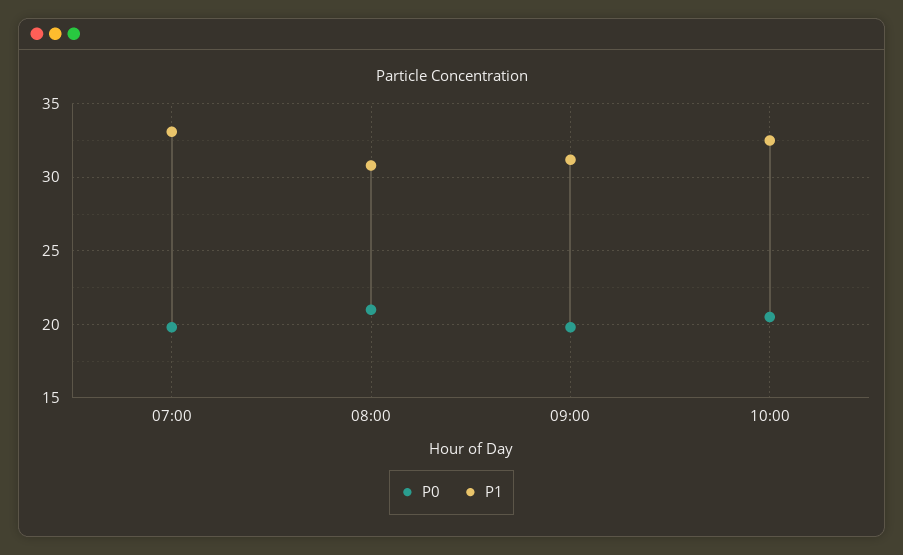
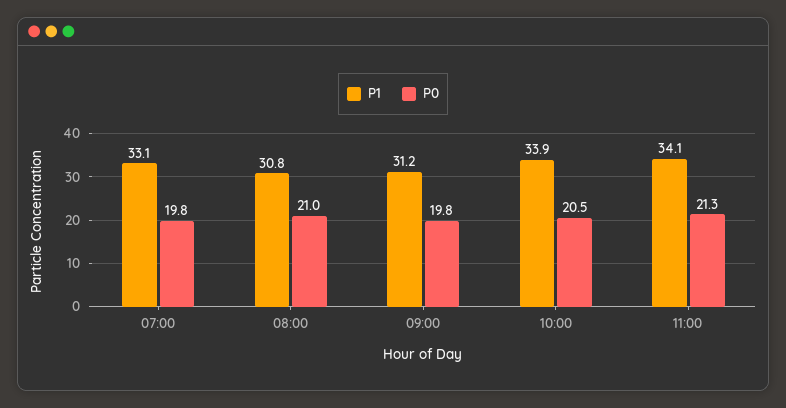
P1, 10:00: 32.5 -> 33.9
P1, 11:00: none -> 34.1
P0, 11:00: none -> 21.3

